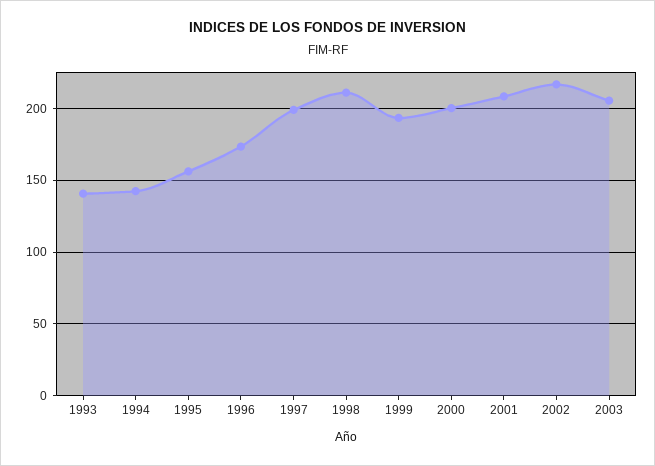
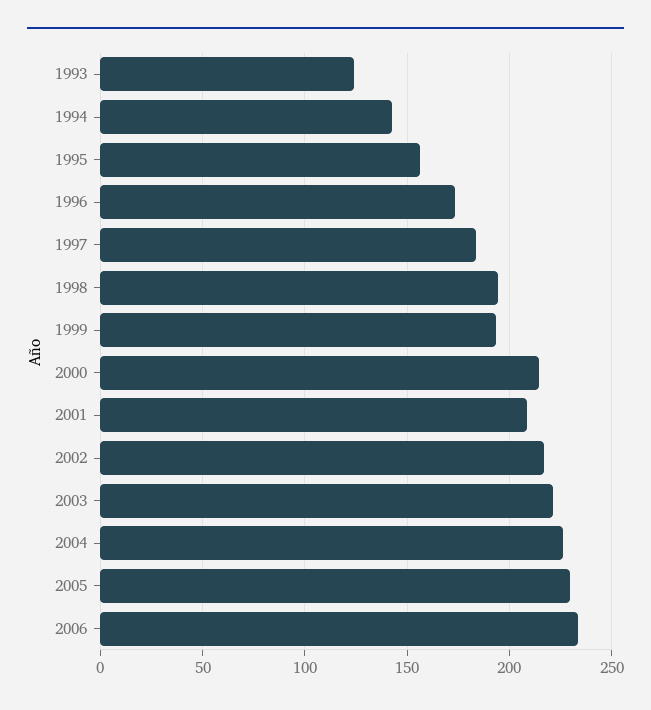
1993: 140 -> 125
1997: 200 -> 185
1998: 210 -> 195
2000: 200 -> 215
2003: 205 -> 220
2004: none -> 225
2005: none -> 230
2006: none -> 235

